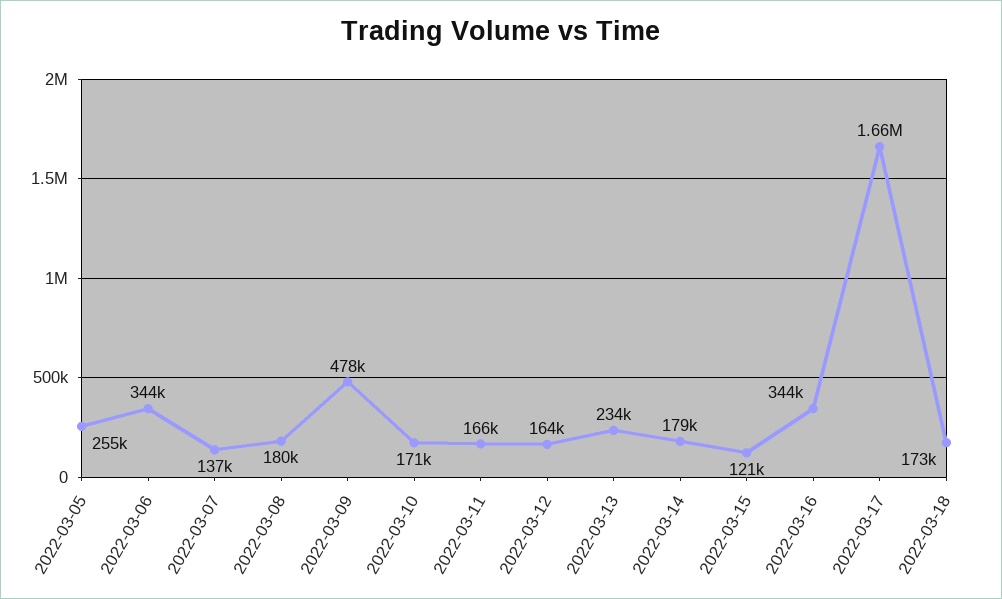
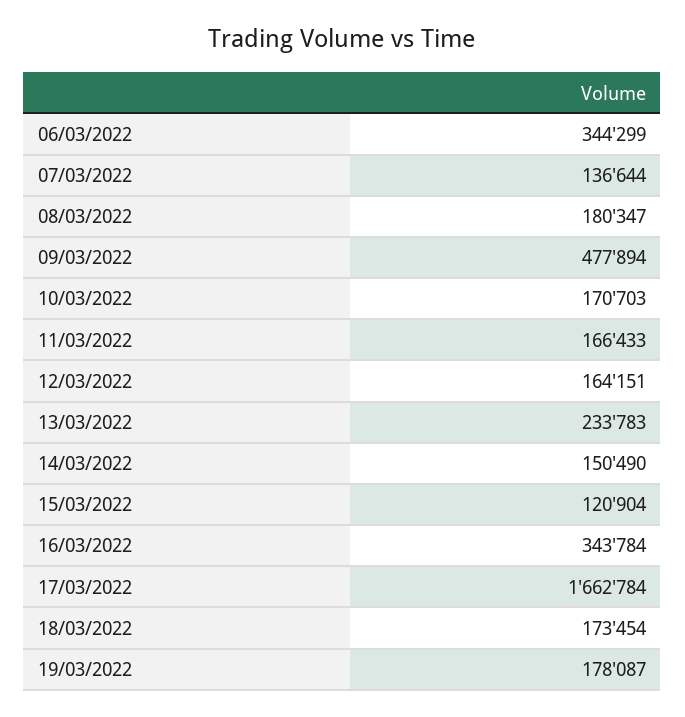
2022-03-05: 255000 -> none
2022-03-14: 179000 -> 150490
19/03/2022: none -> 178087

